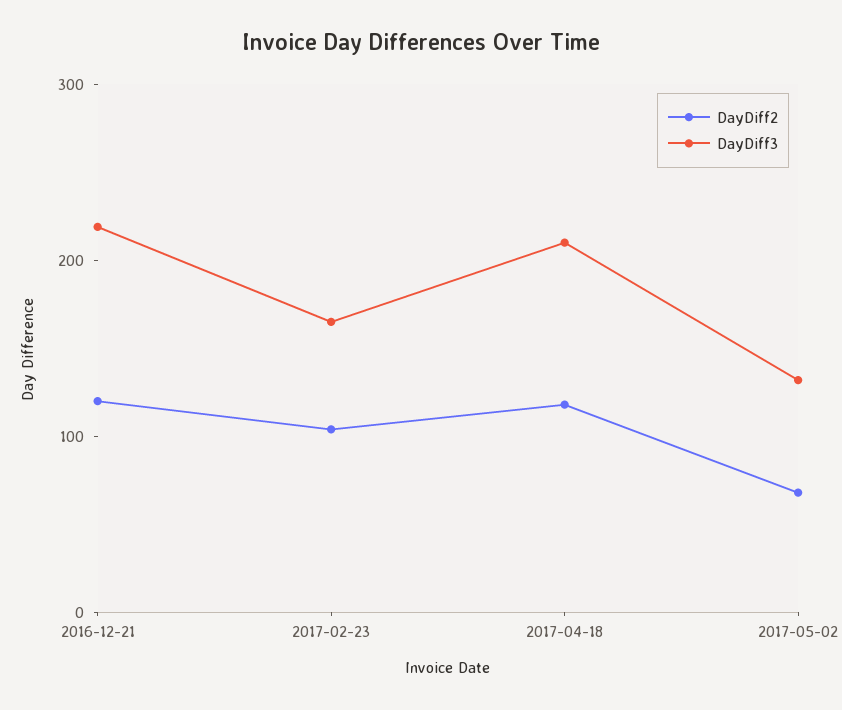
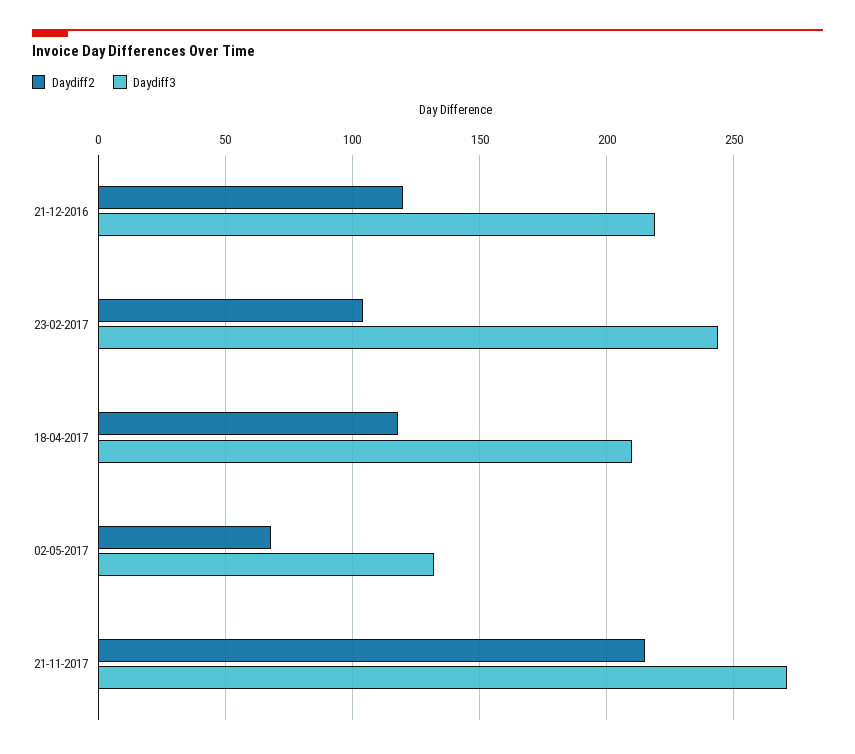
DayDiff3, 2017-02-23: 160 -> 245
DayDiff2, 21-11-2017: none -> 215
DayDiff3, 21-11-2017: none -> 270

